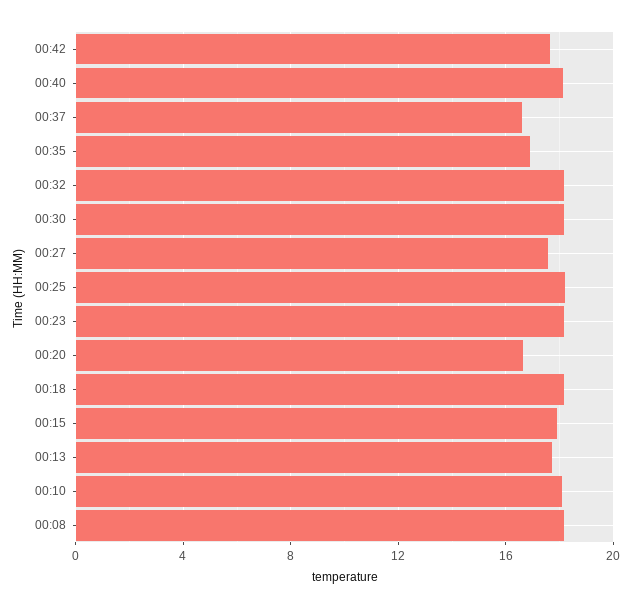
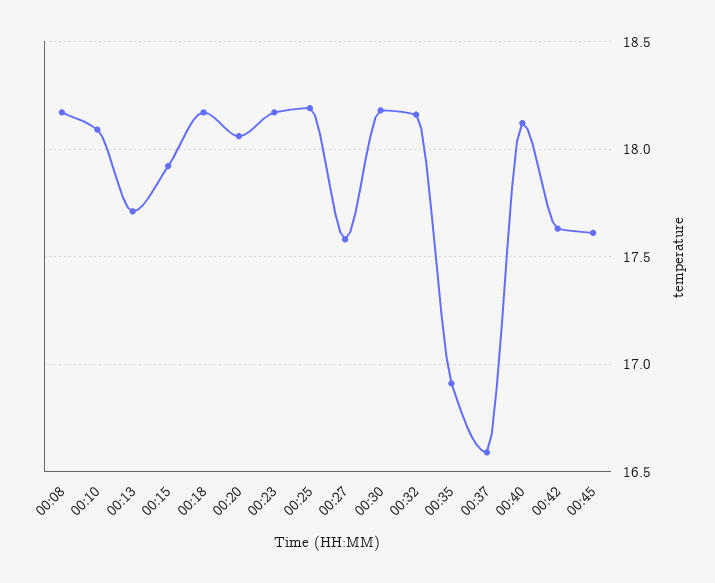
00:20: 16.5 -> 18.05
00:45: none -> 17.6

